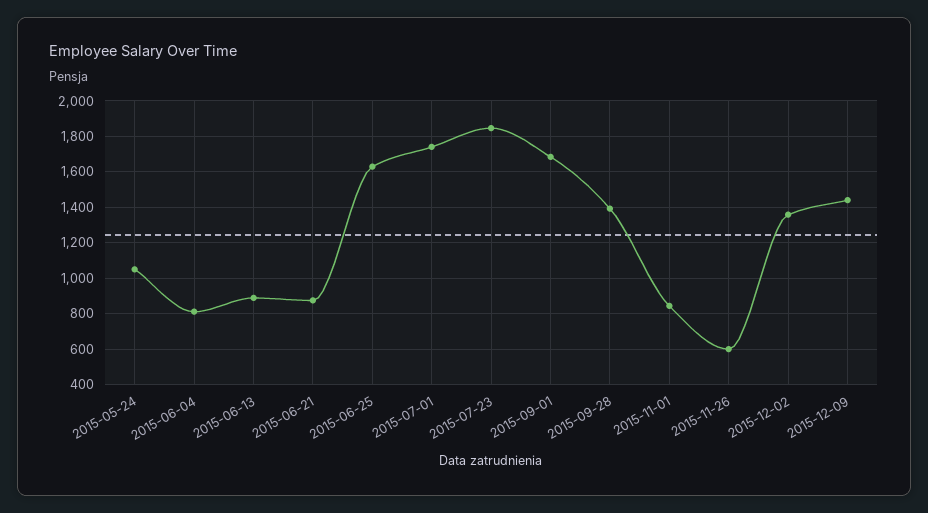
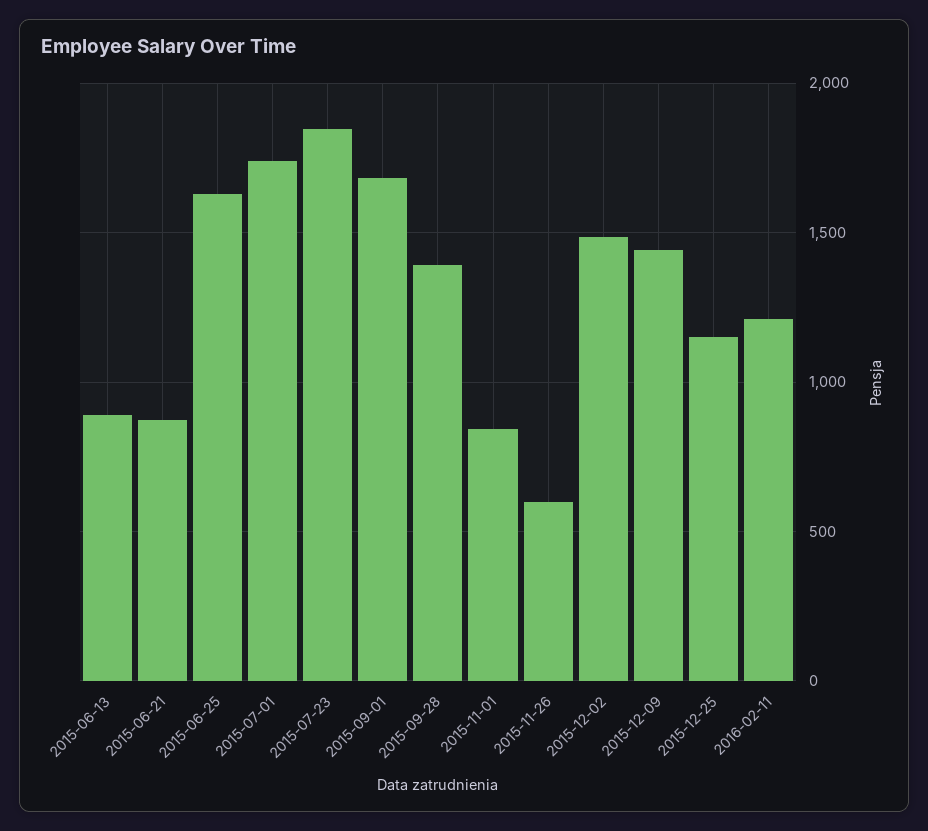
2015-05-24: 1050 -> none
2015-06-04: 800 -> none
2015-12-02: 1350 -> 1500
2015-12-25: none -> 1150
2016-02-11: none -> 1200

